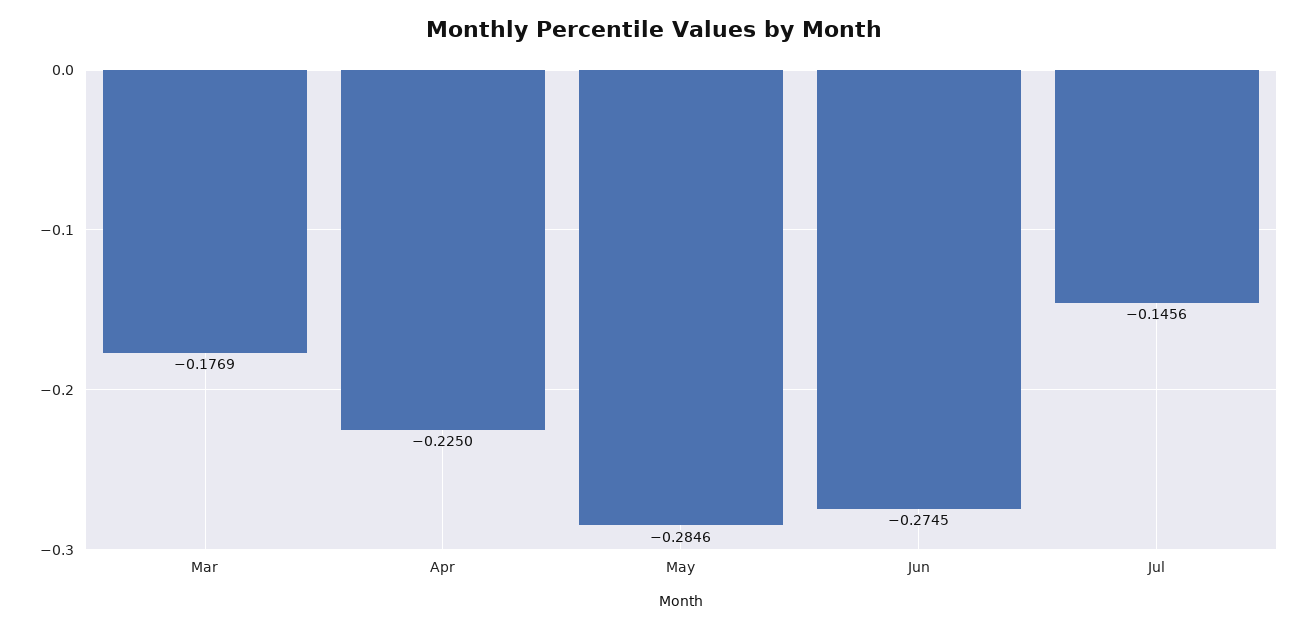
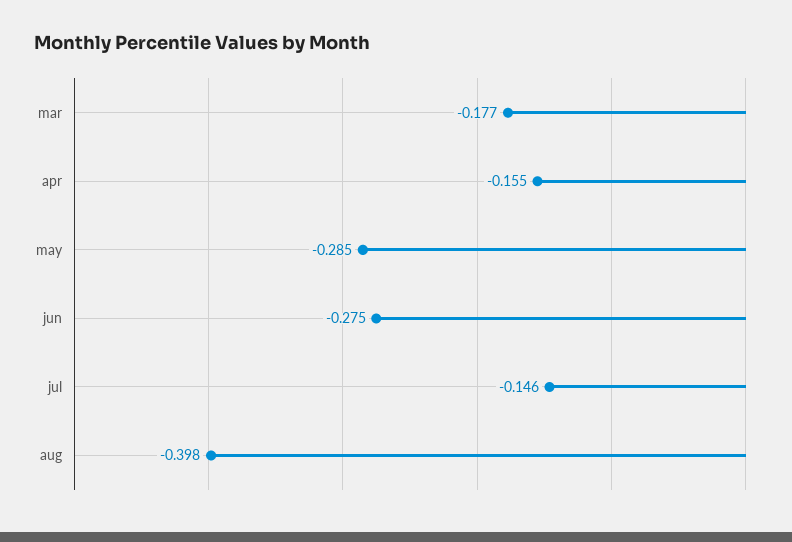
Apr: -0.225 -> -0.155
aug: none -> -0.398

